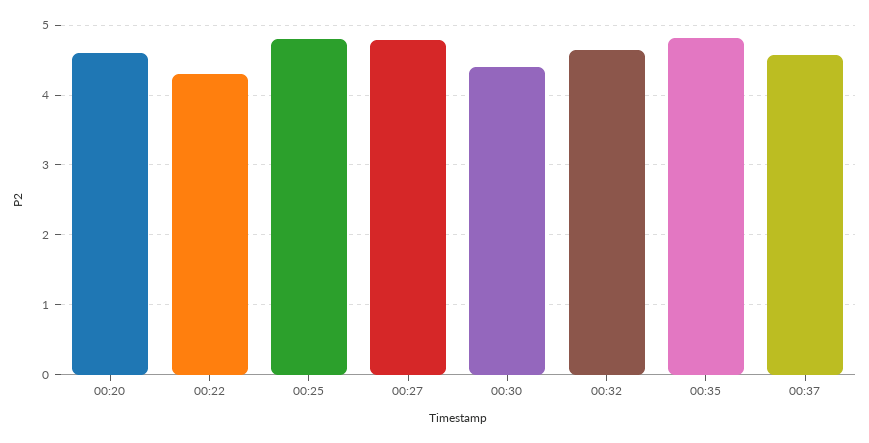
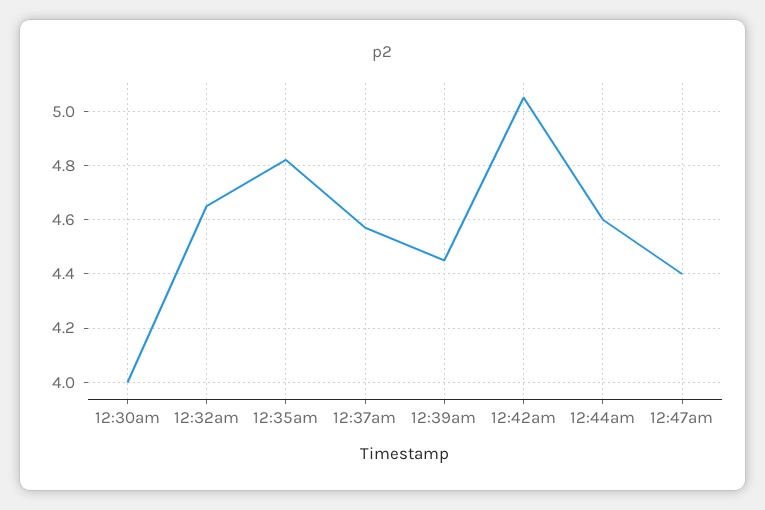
00:20: 4.6 -> none
00:22: 4.3 -> none
00:25: 4.8 -> none
00:27: 4.8 -> none
00:30: 4.4 -> 4
12:39am: none -> 4.45
12:42am: none -> 5.05
12:44am: none -> 4.6
12:47am: none -> 4.4

